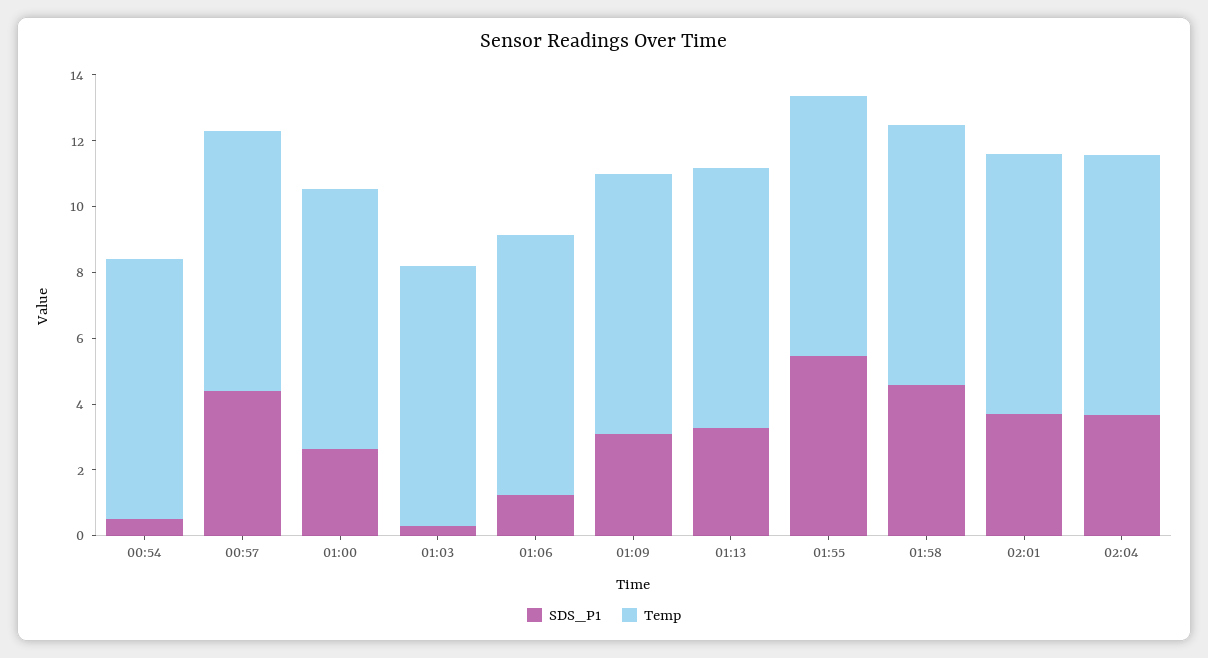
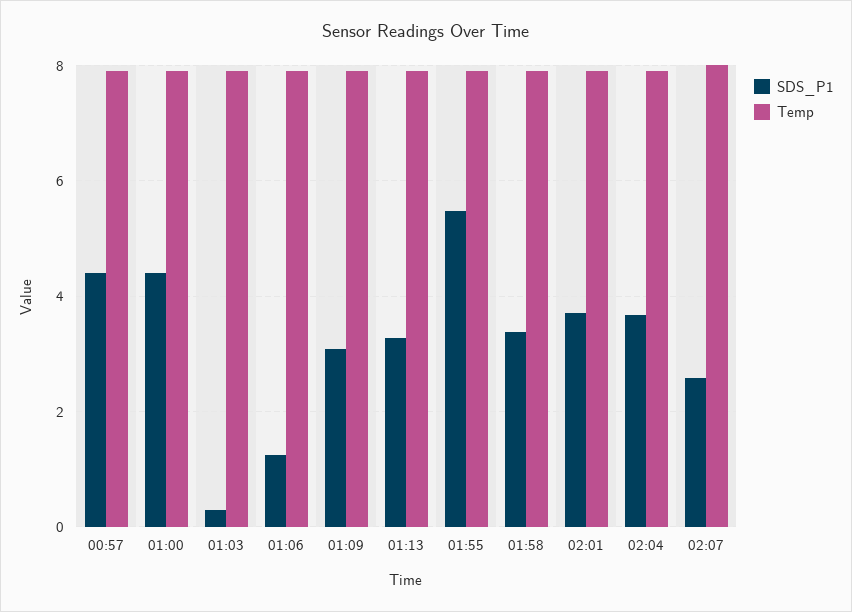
SDS_P1, 00:54: 0.5 -> none
Temp, 00:54: 8 -> none
SDS_P1, 01:00: 2.5 -> 4.4
SDS_P1, 01:58: 4.5 -> 3.4
SDS_P1, 02:07: none -> 2.6
Temp, 02:07: none -> 8

